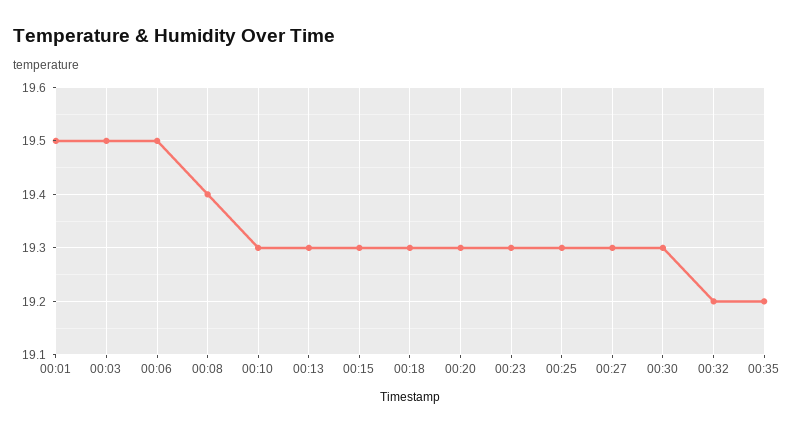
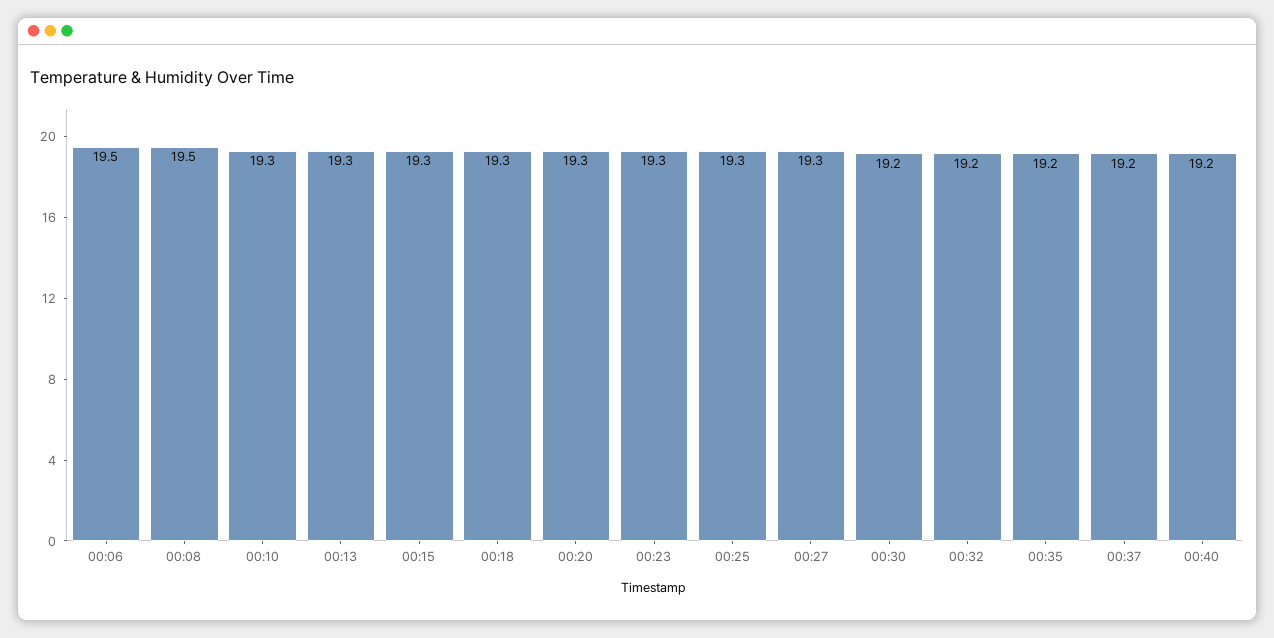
00:01: 19.5 -> none
00:03: 19.5 -> none
00:08: 19.4 -> 19.5
00:30: 19.3 -> 19.2
00:37: none -> 19.2
00:40: none -> 19.2

